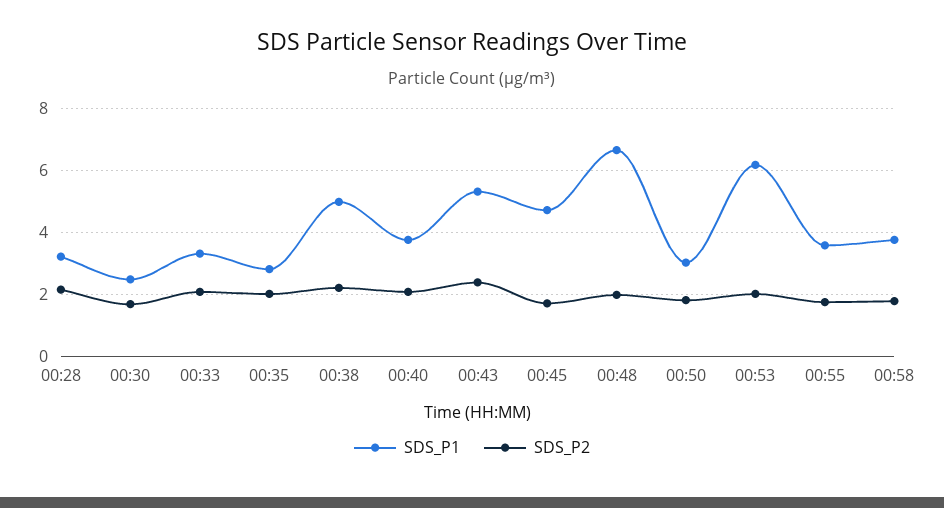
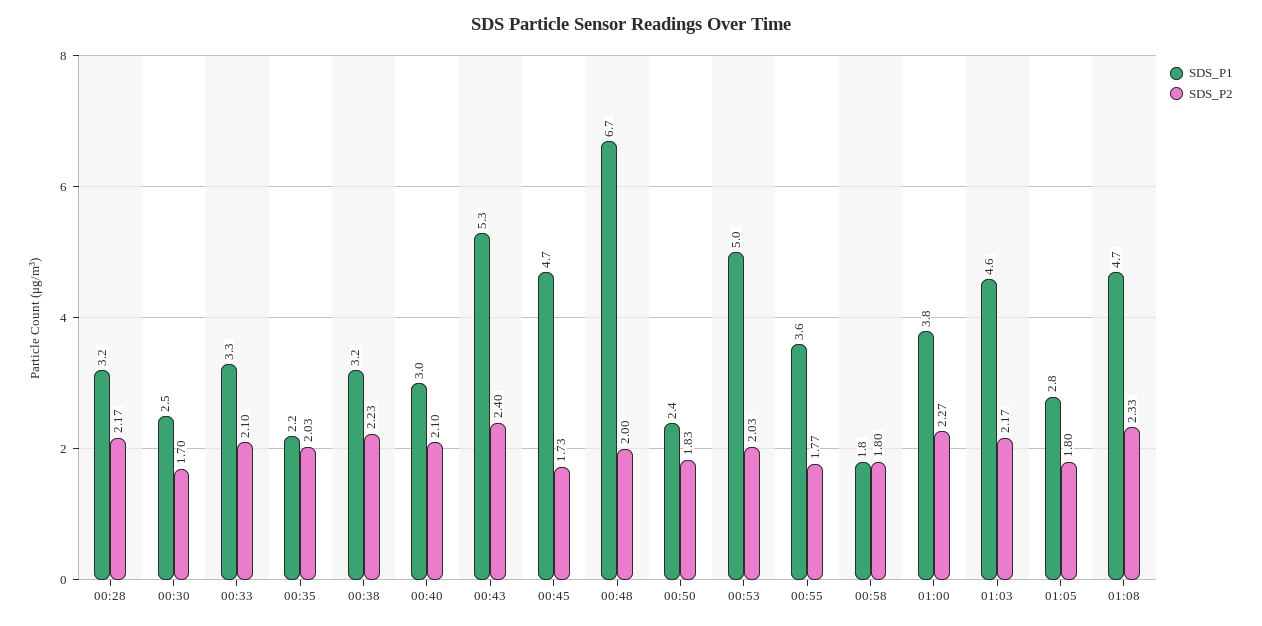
SDS_P1, 00:35: 2.8 -> 2.2
SDS_P1, 00:38: 5 -> 3.2
SDS_P1, 00:40: 3.8 -> 3
SDS_P1, 00:50: 3 -> 2.4
SDS_P1, 00:53: 6.2 -> 5
SDS_P1, 00:58: 3.8 -> 1.8
SDS_P1, 01:00: none -> 3.8
SDS_P2, 01:00: none -> 2.27
SDS_P1, 01:03: none -> 4.6
SDS_P2, 01:03: none -> 2.17
SDS_P1, 01:05: none -> 2.8
SDS_P2, 01:05: none -> 1.8
SDS_P1, 01:08: none -> 4.7
SDS_P2, 01:08: none -> 2.33

